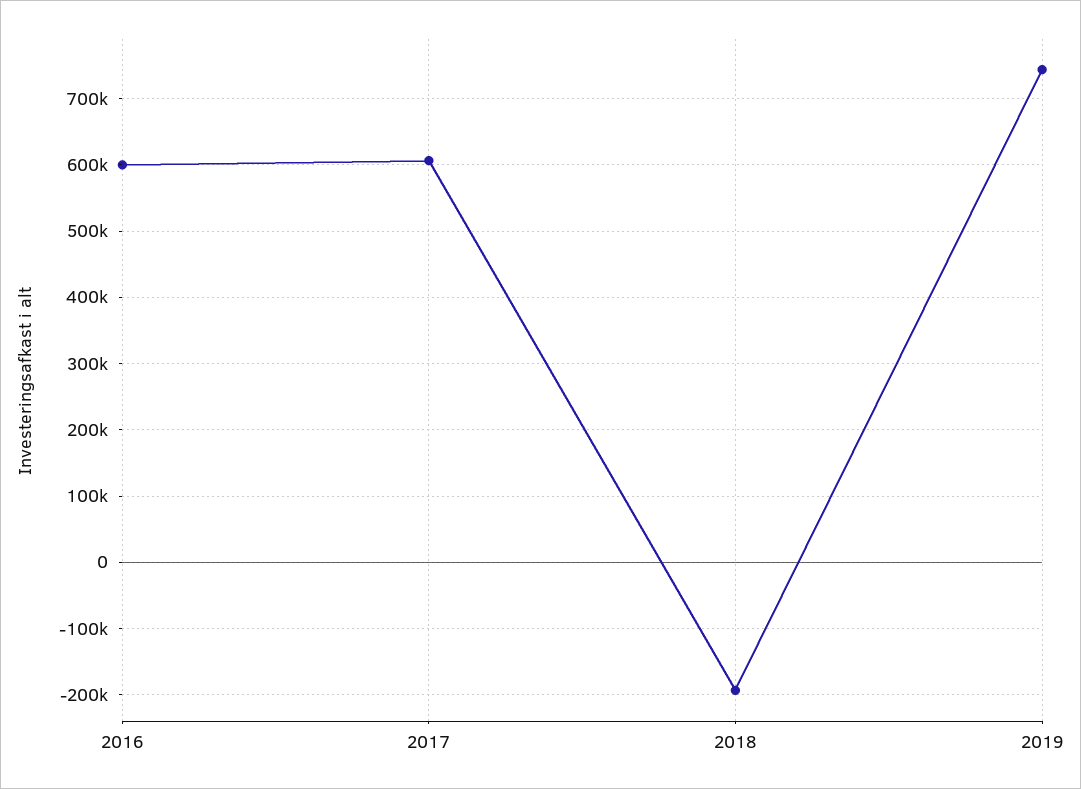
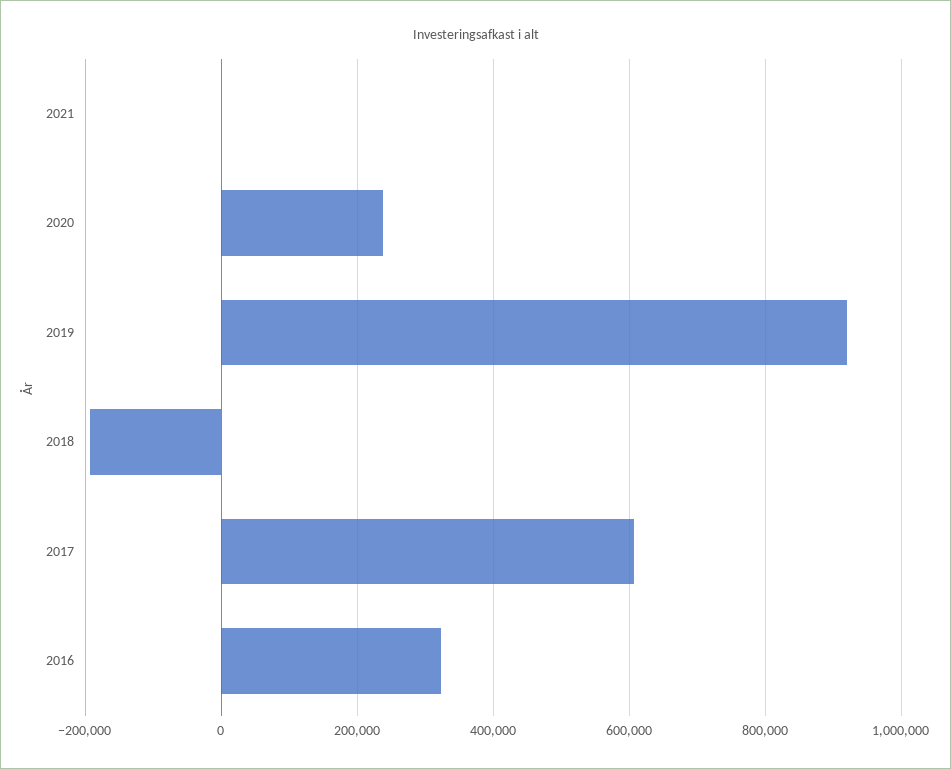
2016: 600000 -> 320000
2019: 740000 -> 920000
2021: none -> 0
2020: none -> 240000

